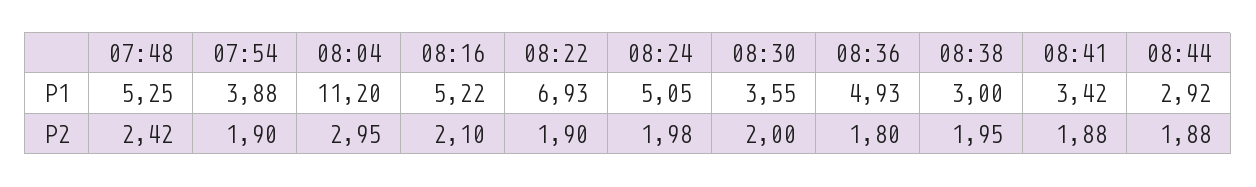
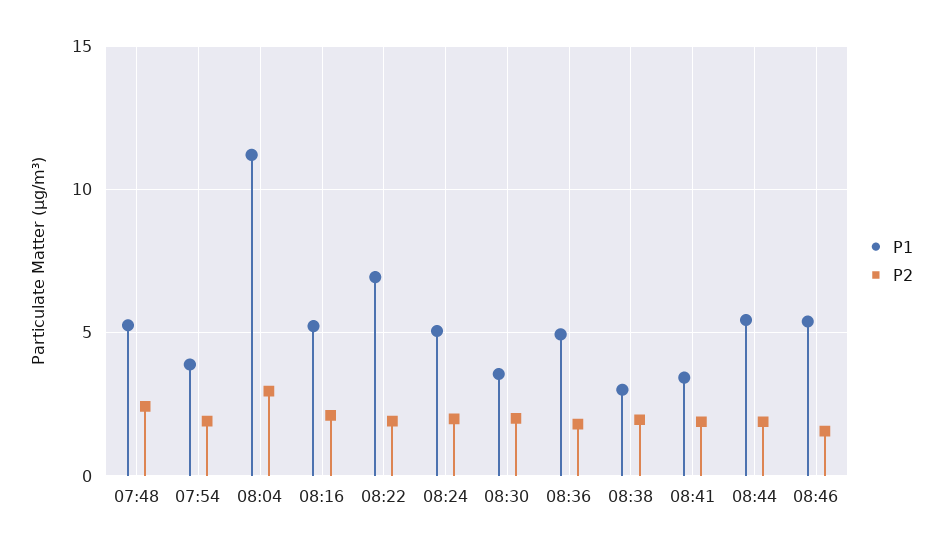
P1, 08:44: 2.92 -> 5.5
P1, 08:46: none -> 5.5
P2, 08:46: none -> 1.5

